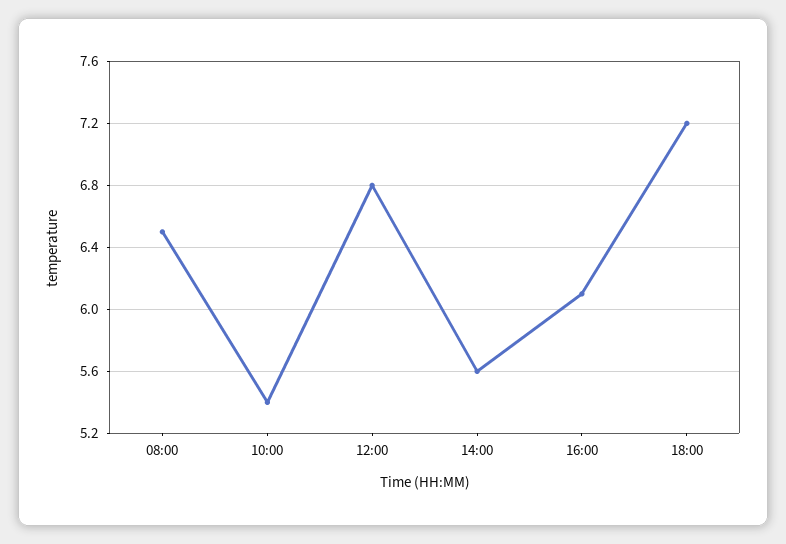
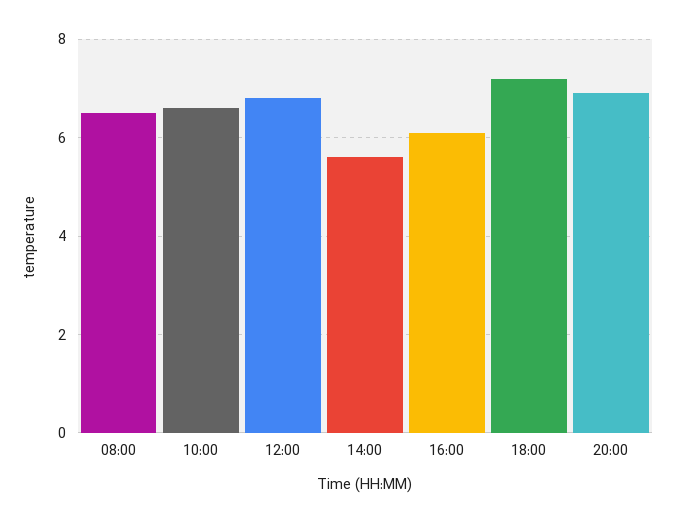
10:00: 5.4 -> 6.5
20:00: none -> 7

